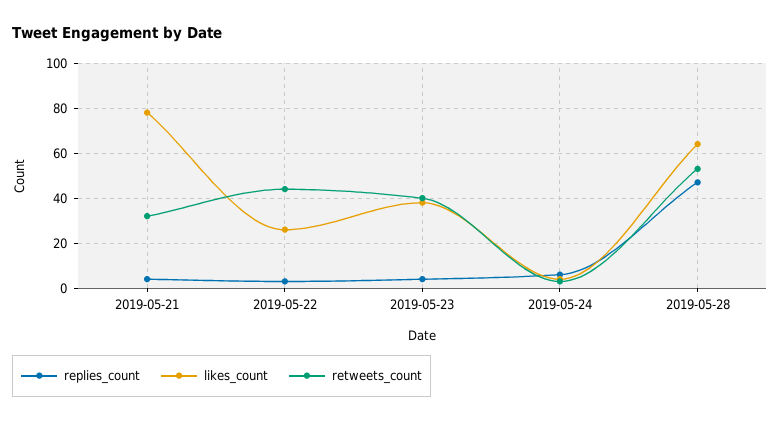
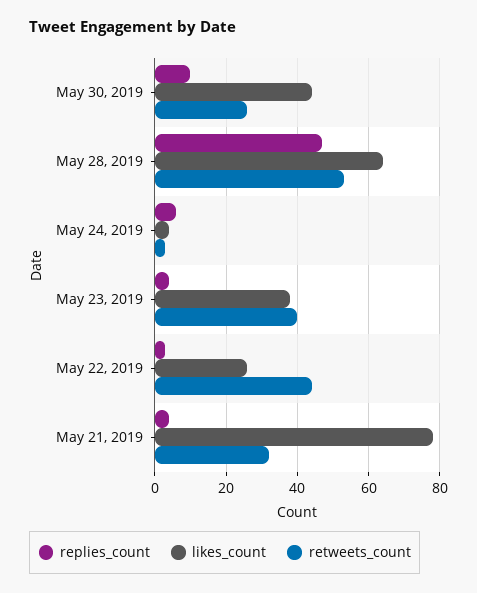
replies_count, May 30, 2019: none -> 10
likes_count, May 30, 2019: none -> 45
retweets_count, May 30, 2019: none -> 25

